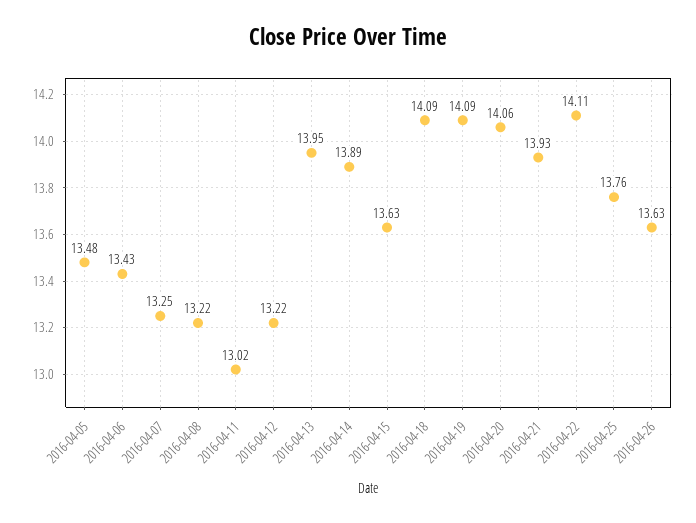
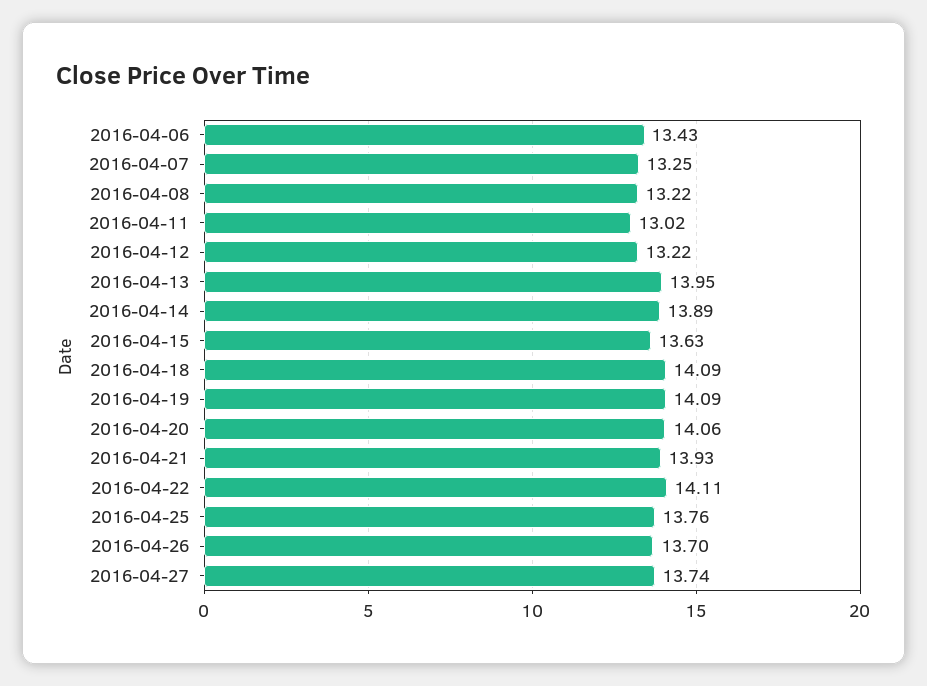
2016-04-05: 13.48 -> none
2016-04-26: 13.63 -> 13.7
2016-04-27: none -> 13.74

